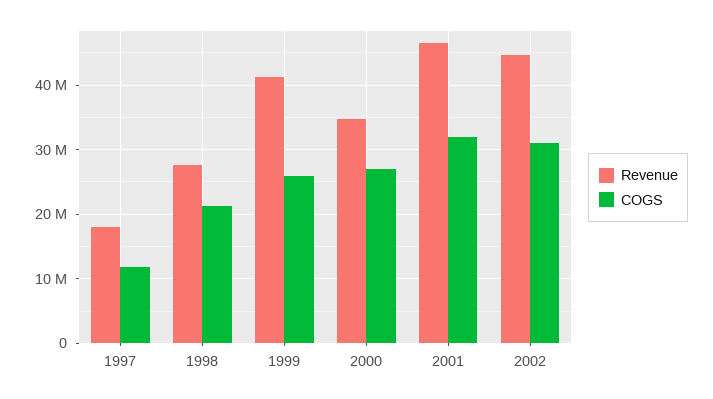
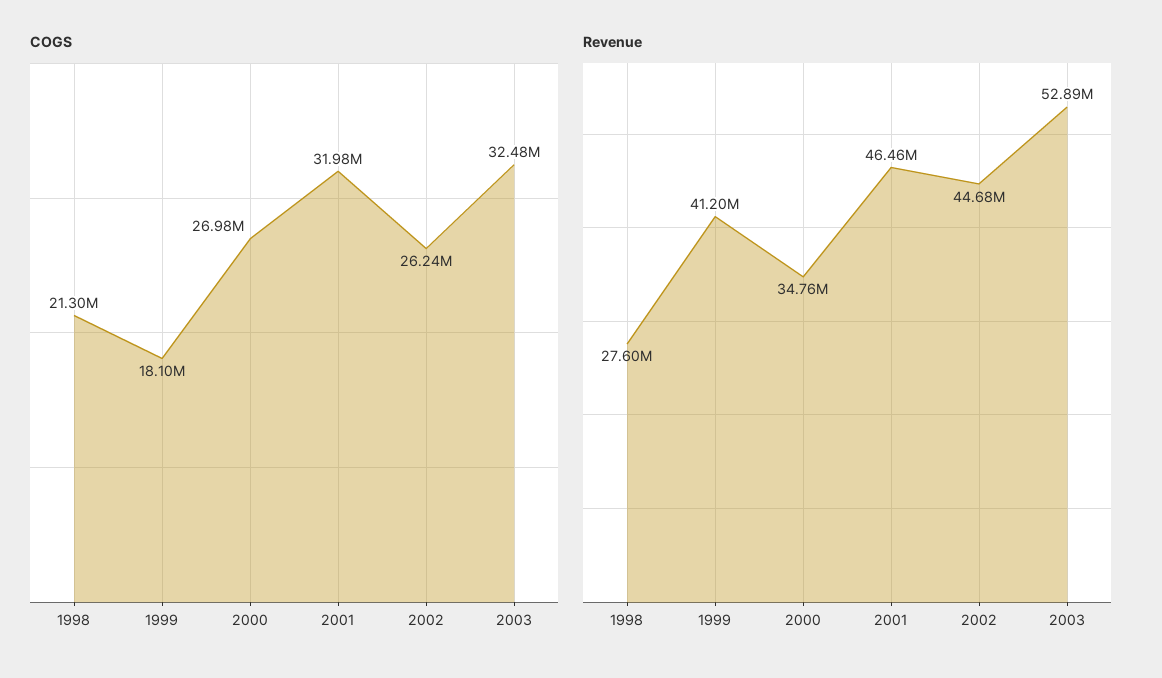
Revenue, 1997: 18000000 -> none
COGS, 1997: 12000000 -> none
COGS, 1999: 26000000 -> 18100000
COGS, 2002: 31000000 -> 26240000
COGS, 2003: none -> 32480000
Revenue, 2003: none -> 52890000

